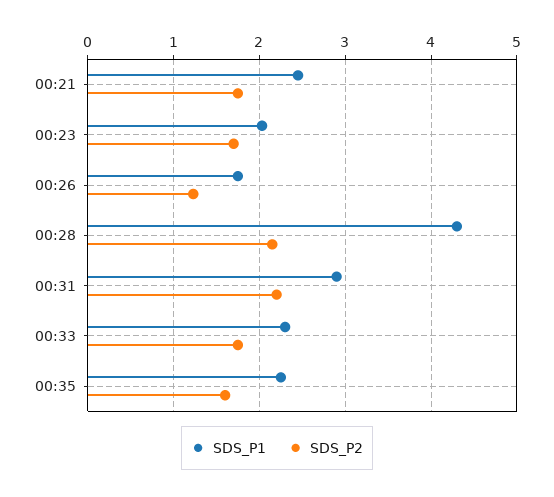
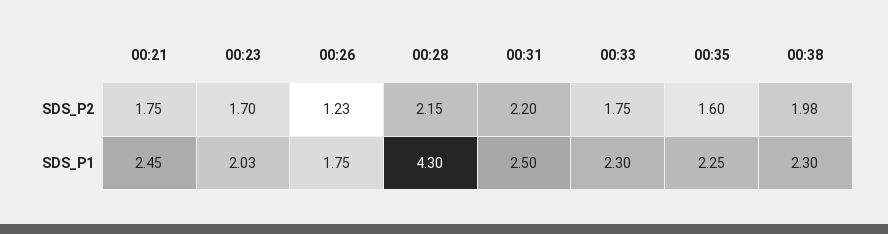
SDS_P1, 00:31: 2.9 -> 2.5
SDS_P2, 00:38: none -> 1.98
SDS_P1, 00:38: none -> 2.3

